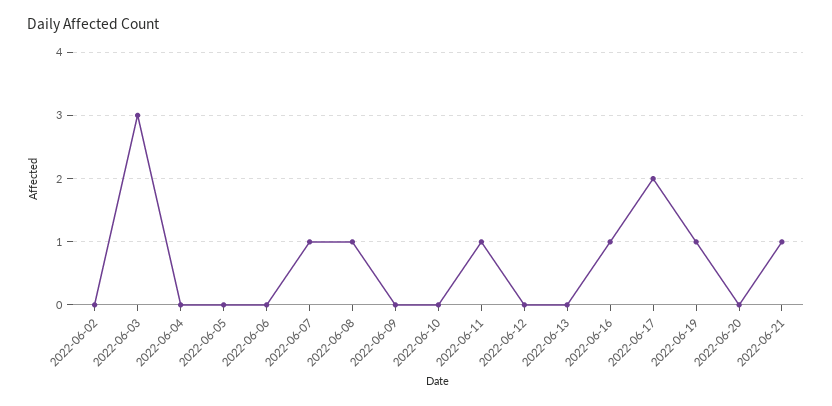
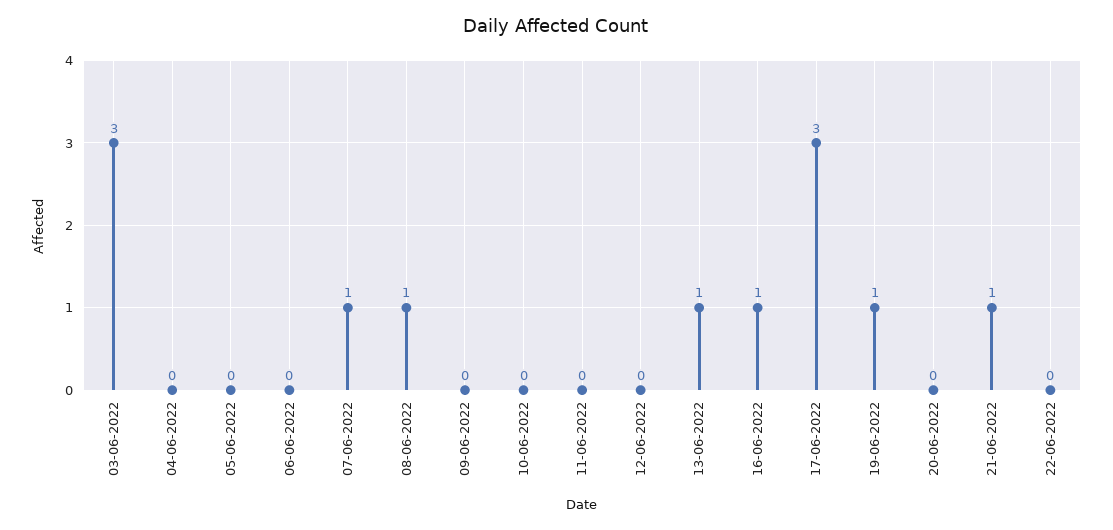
2022-06-02: 0 -> none
2022-06-11: 1 -> 0
2022-06-13: 0 -> 1
2022-06-17: 2 -> 3
22-06-2022: none -> 0

